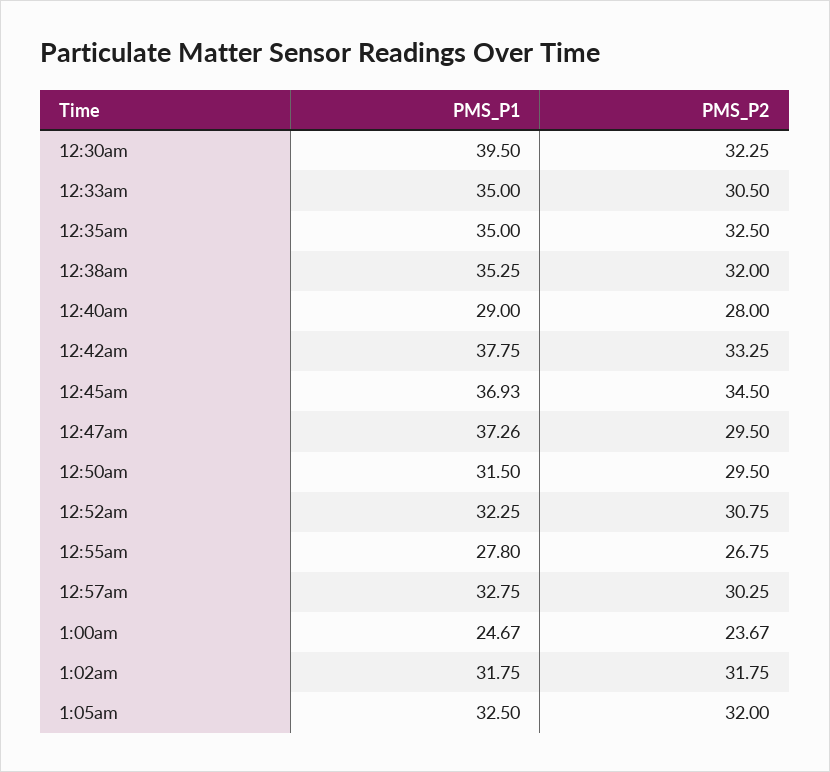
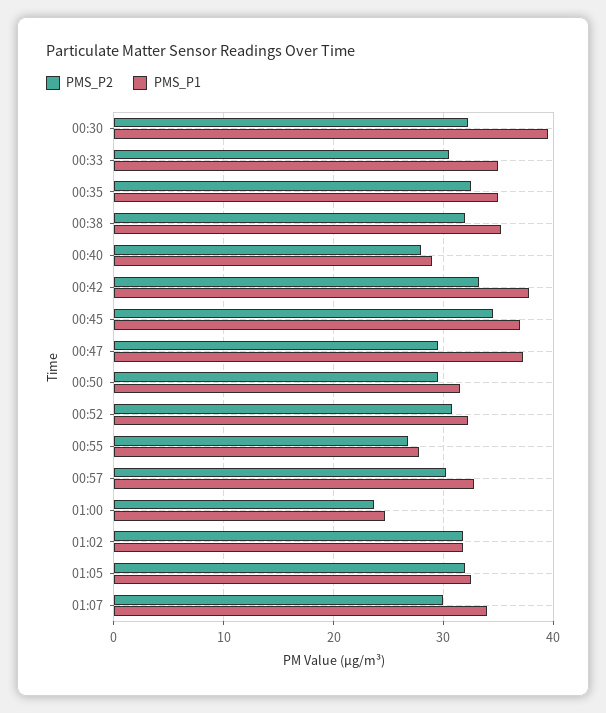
PMS_P2, 01:07: none -> 30
PMS_P1, 01:07: none -> 34

